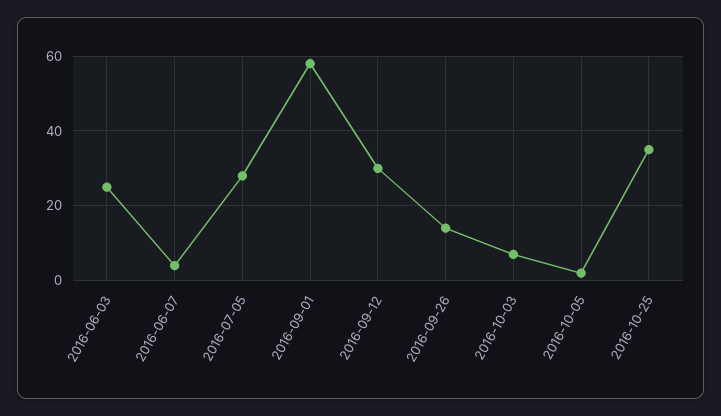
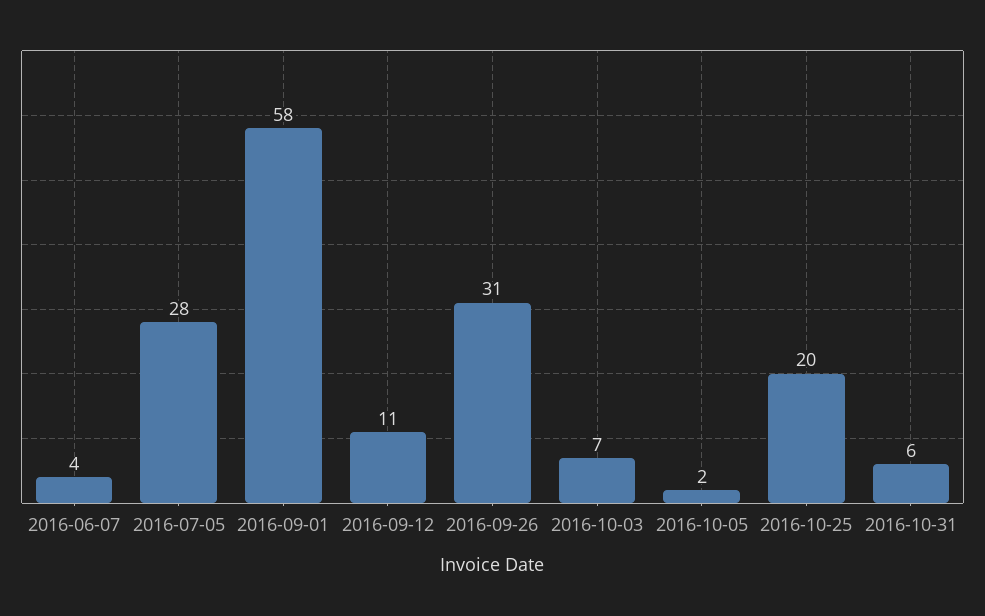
2016-06-03: 25 -> none
2016-09-12: 30 -> 11
2016-09-26: 15 -> 31
2016-10-25: 35 -> 20
2016-10-31: none -> 6

